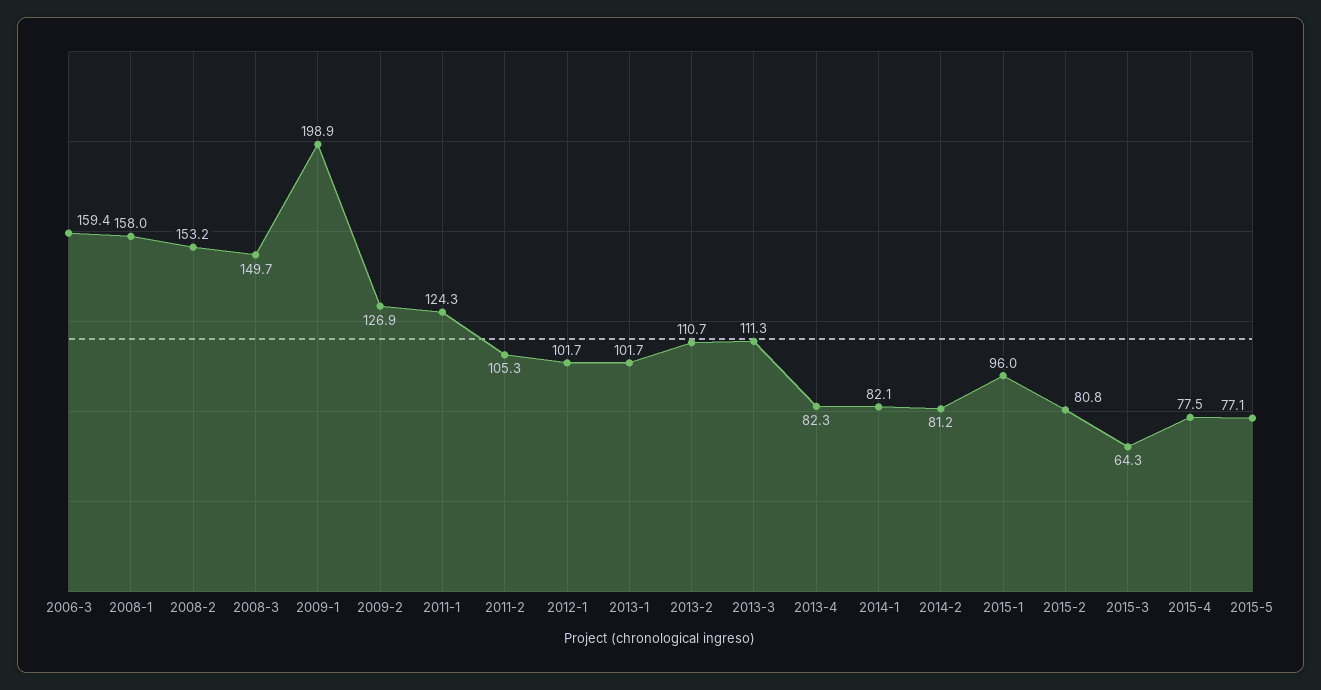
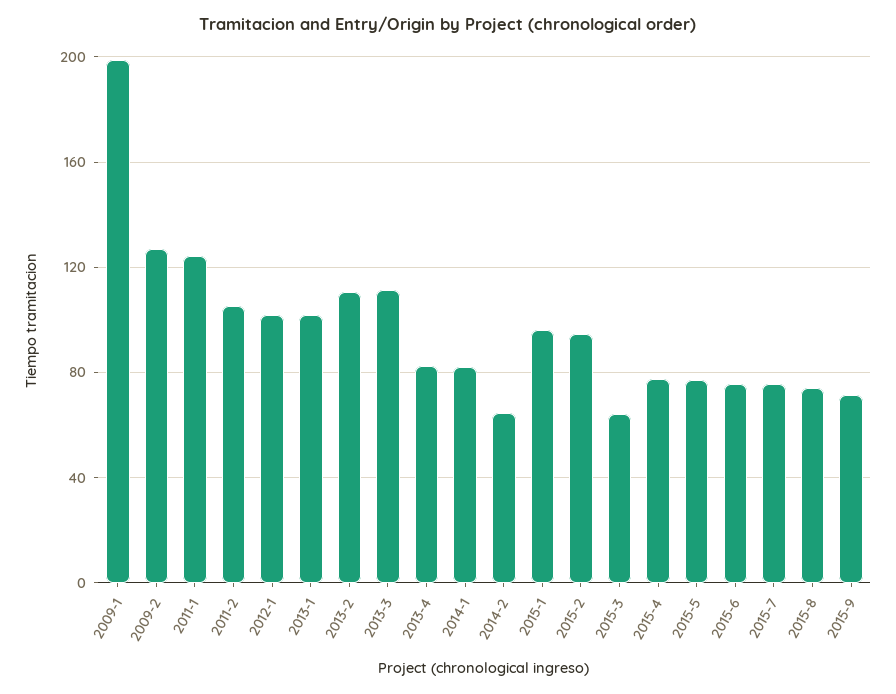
2006-3: 159.4 -> none
2008-1: 158 -> none
2008-2: 153.2 -> none
2008-3: 149.7 -> none
2014-2: 81.2 -> 65
2015-2: 80.8 -> 95
2015-6: none -> 75
2015-7: none -> 75
2015-8: none -> 75
2015-9: none -> 70

